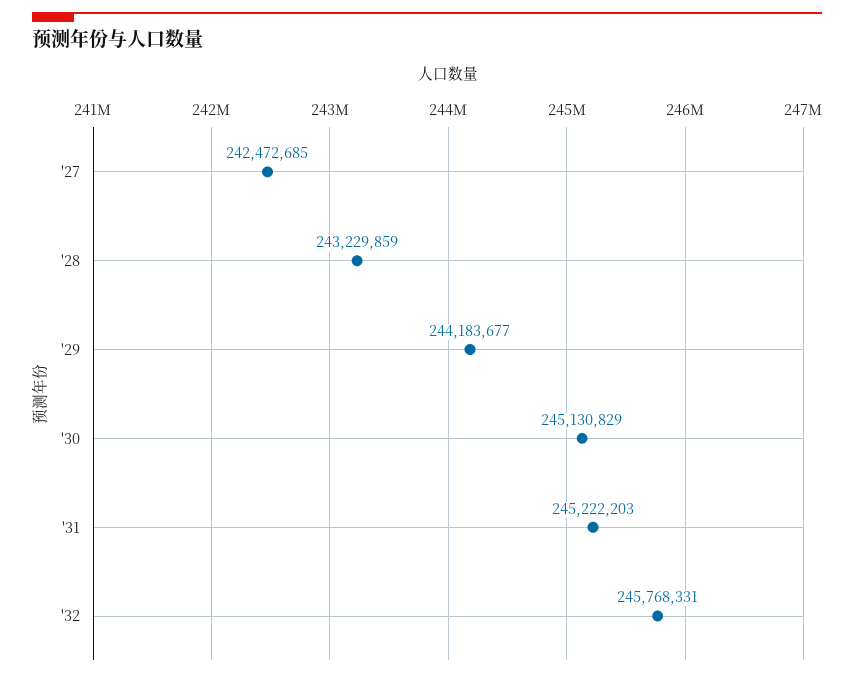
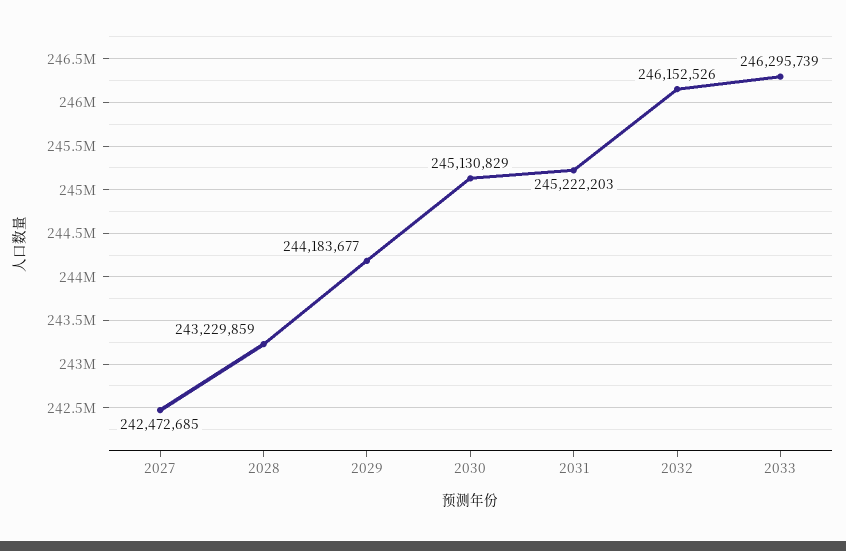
'32: 245768331 -> 246152526
2033: none -> 246295739

